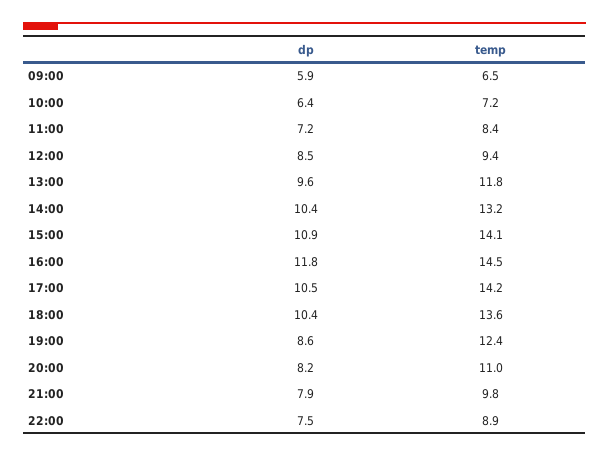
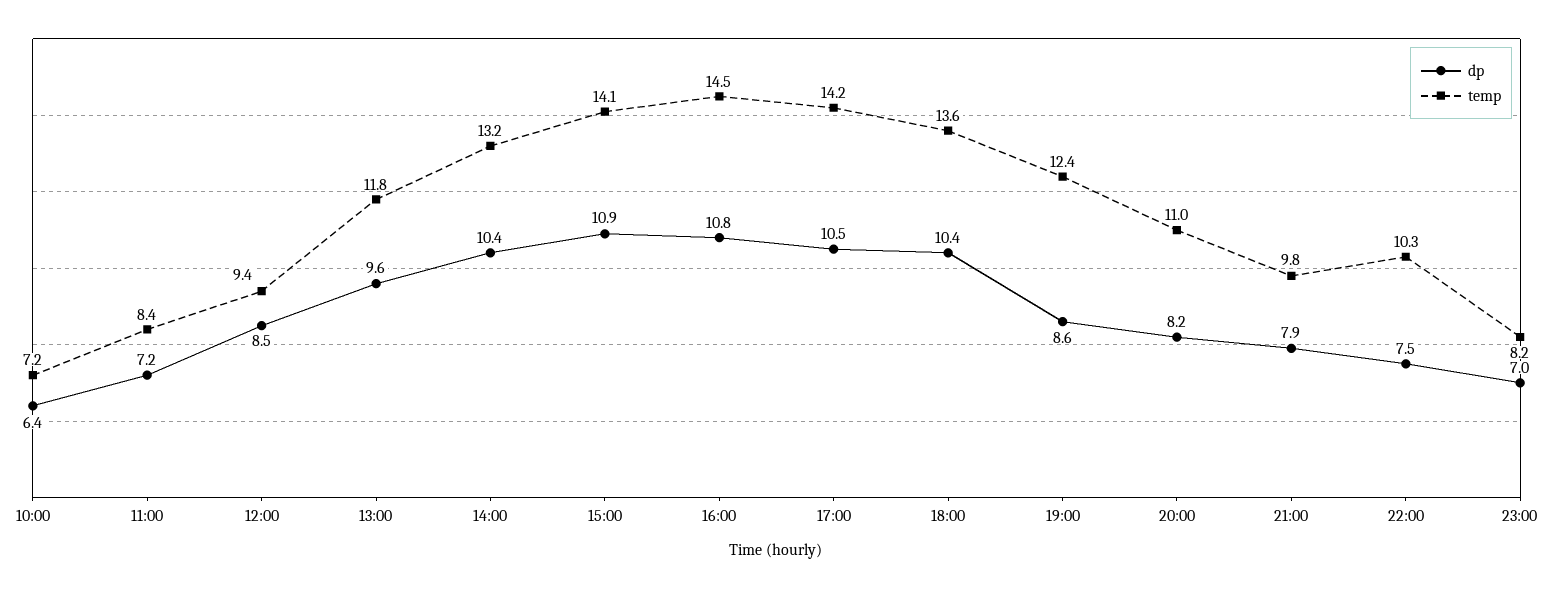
dp, 09:00: 5.9 -> none
temp, 09:00: 6.5 -> none
dp, 16:00: 11.8 -> 10.8
temp, 22:00: 8.9 -> 10.3
dp, 23:00: none -> 7
temp, 23:00: none -> 8.2

